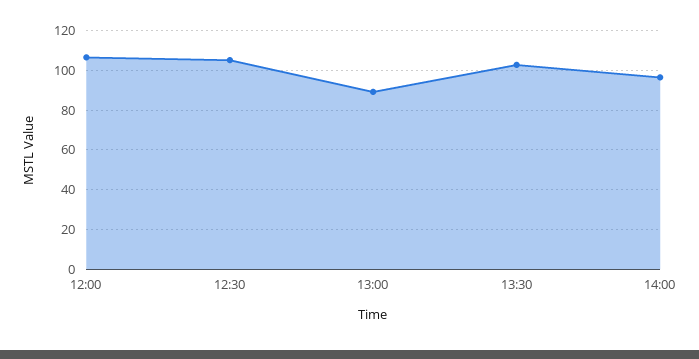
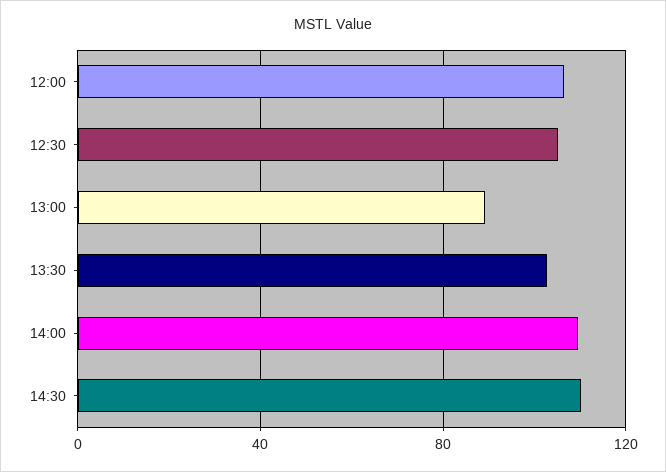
14:00: 95 -> 110
14:30: none -> 110

